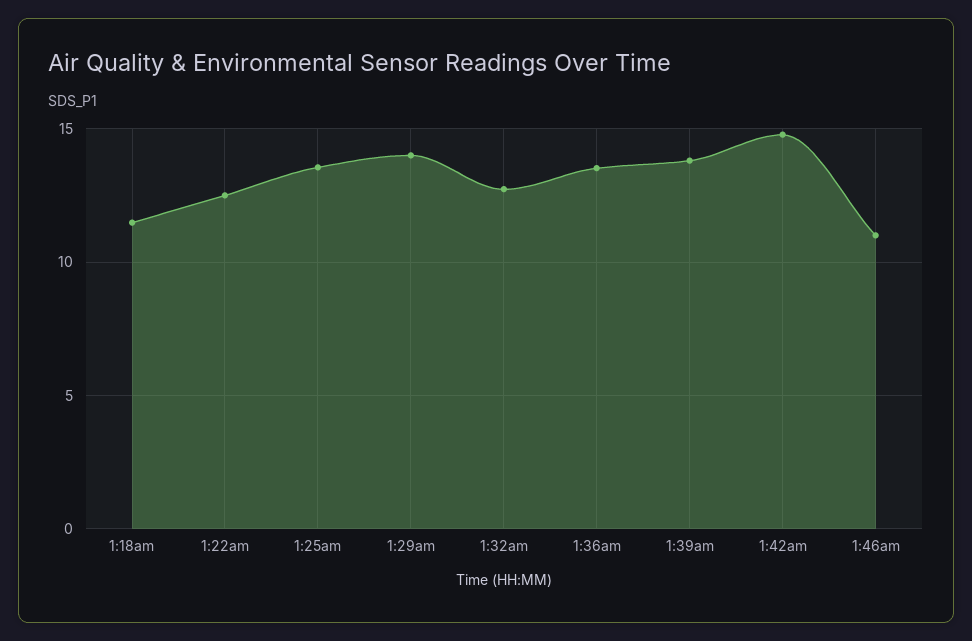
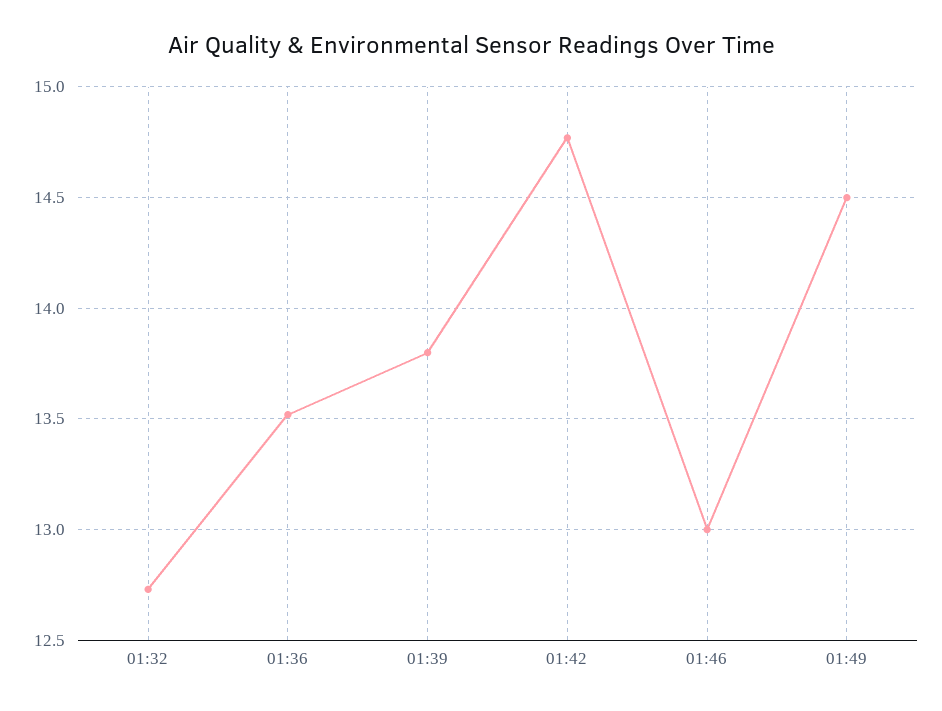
1:18am: 11.5 -> none
1:22am: 12.5 -> none
1:25am: 13.5 -> none
1:29am: 14 -> none
1:46am: 11 -> 13
01:49: none -> 14.5

